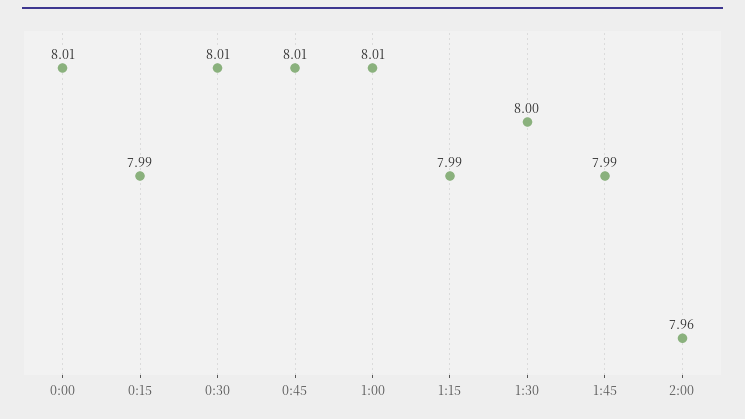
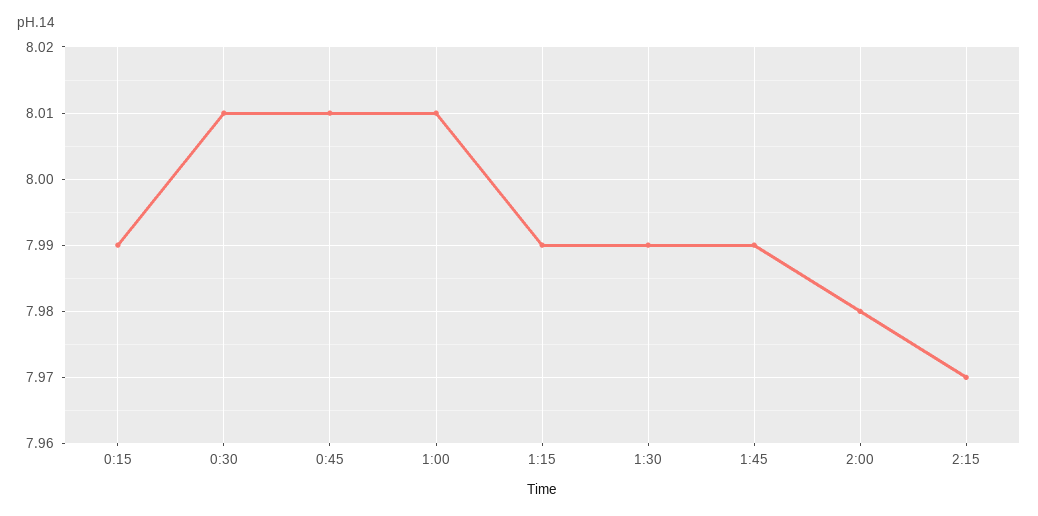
0:00: 8.01 -> none
1:30: 8 -> 7.99
2:00: 7.96 -> 7.98
2:15: none -> 7.97

